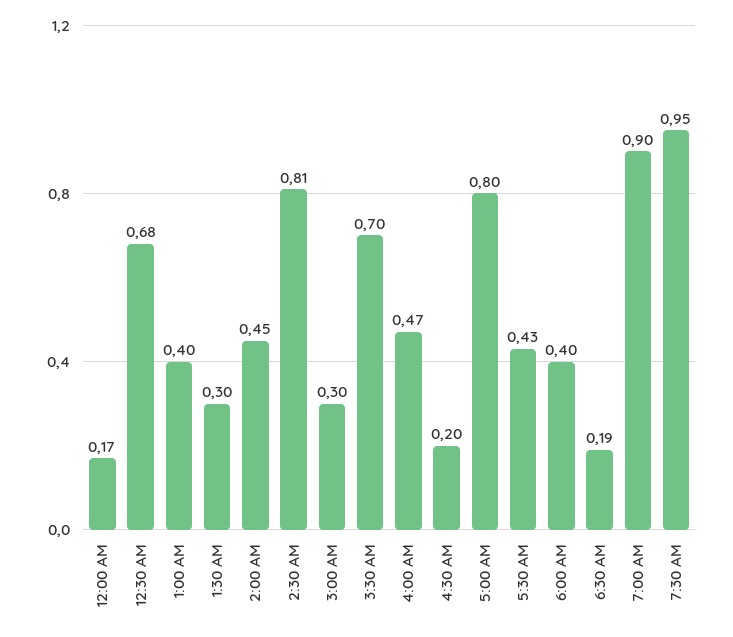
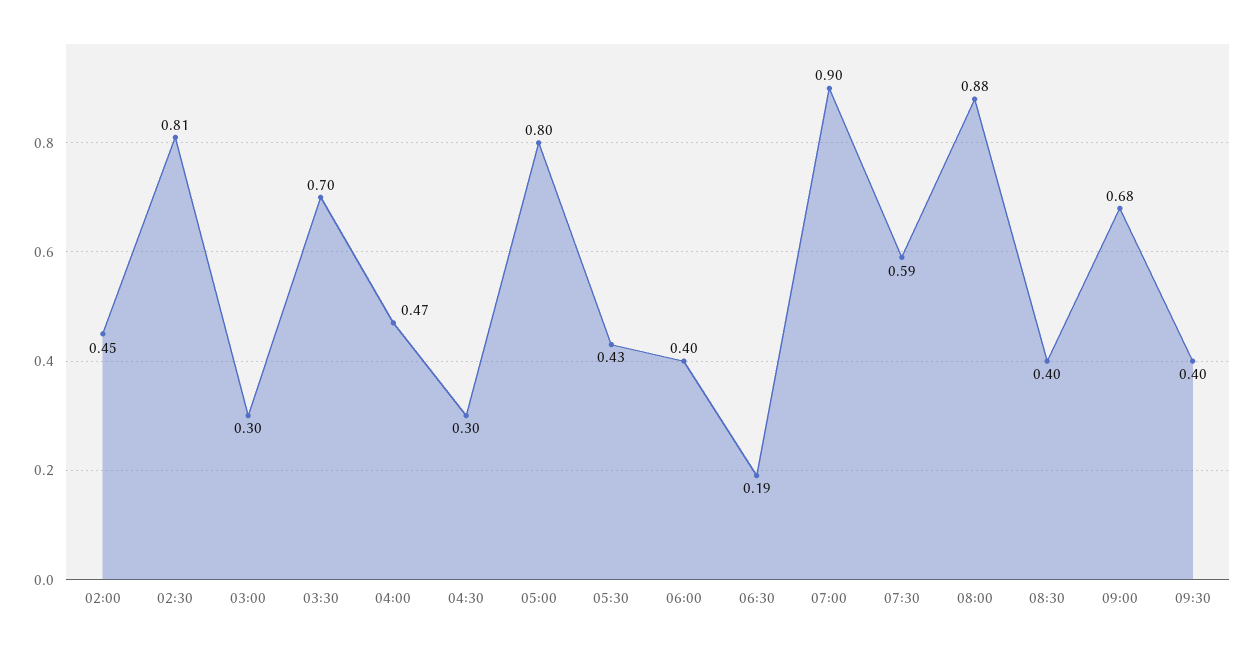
12:00 AM: 0.17 -> none
12:30 AM: 0.68 -> none
1:00 AM: 0.4 -> none
1:30 AM: 0.3 -> none
4:30 AM: 0.2 -> 0.3
7:30 AM: 0.95 -> 0.59
08:00: none -> 0.88
08:30: none -> 0.4
09:00: none -> 0.68
09:30: none -> 0.4

